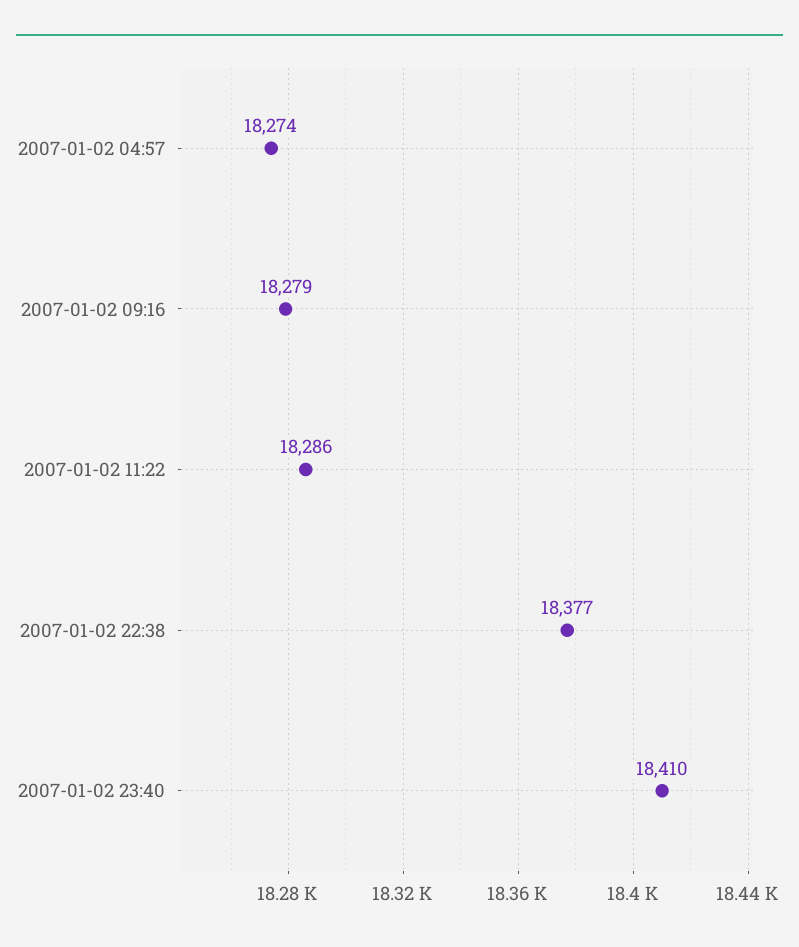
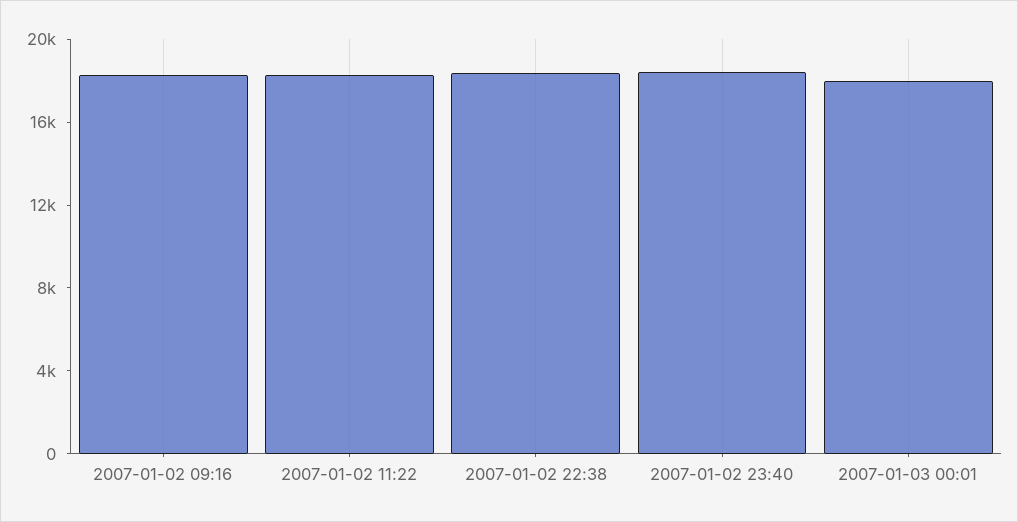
2007-01-02 04:57: 18274 -> none
2007-01-03 00:01: none -> 18000

